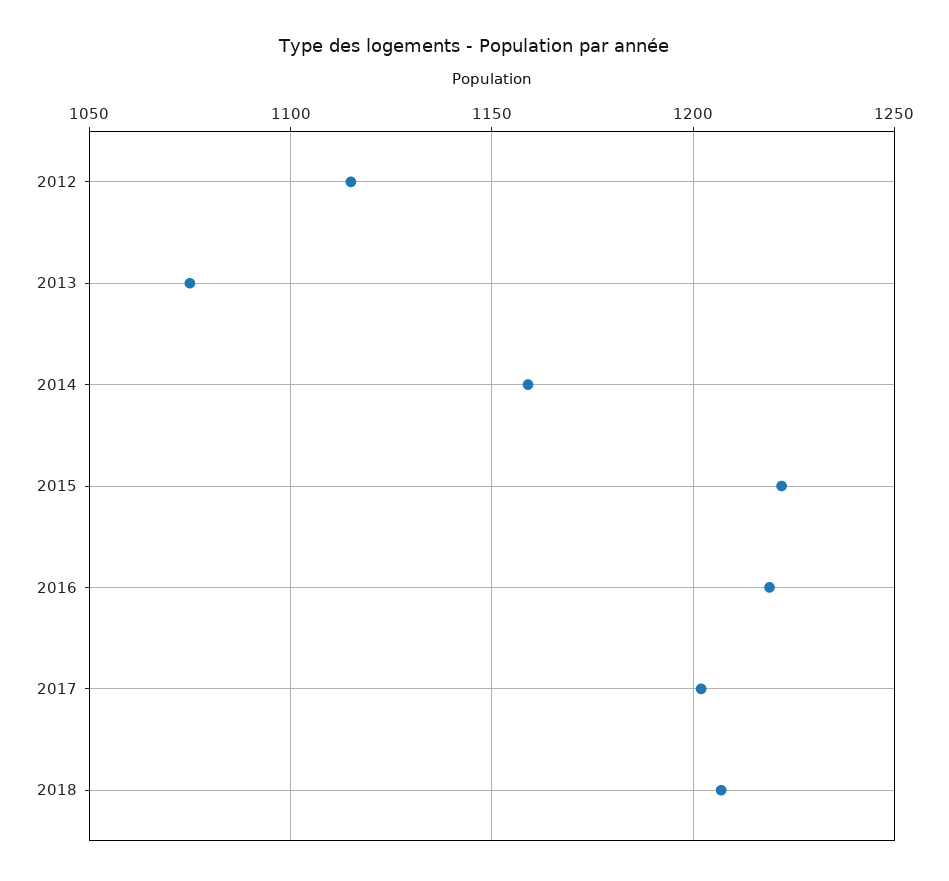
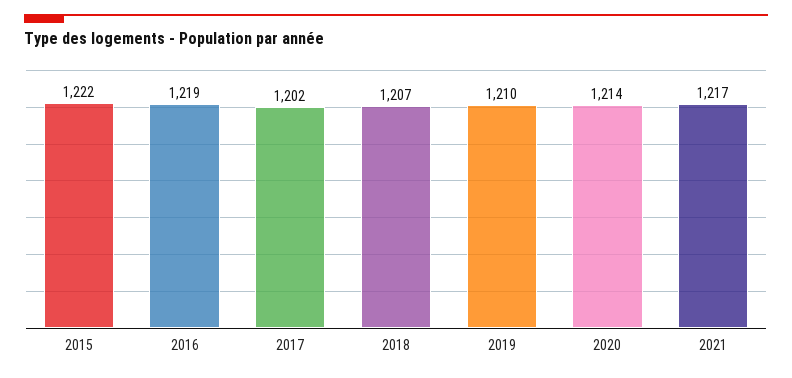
2012: 1115 -> none
2013: 1075 -> none
2014: 1160 -> none
2019: none -> 1210
2020: none -> 1214
2021: none -> 1217

